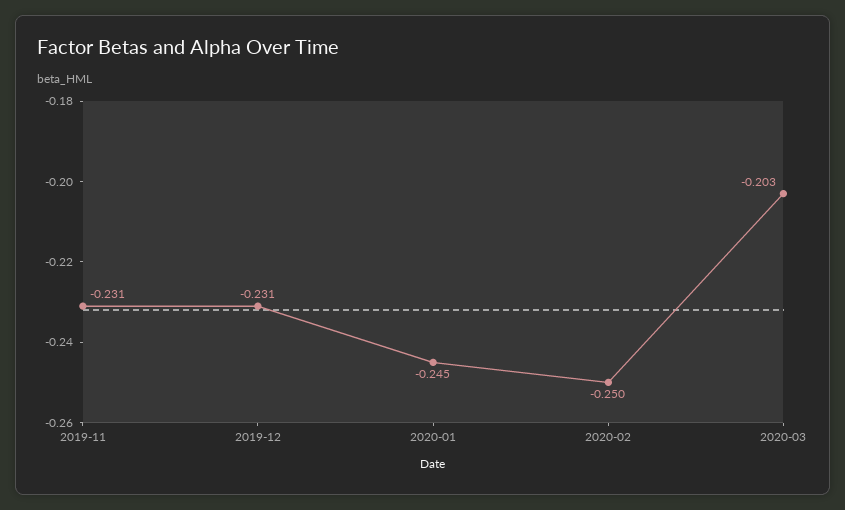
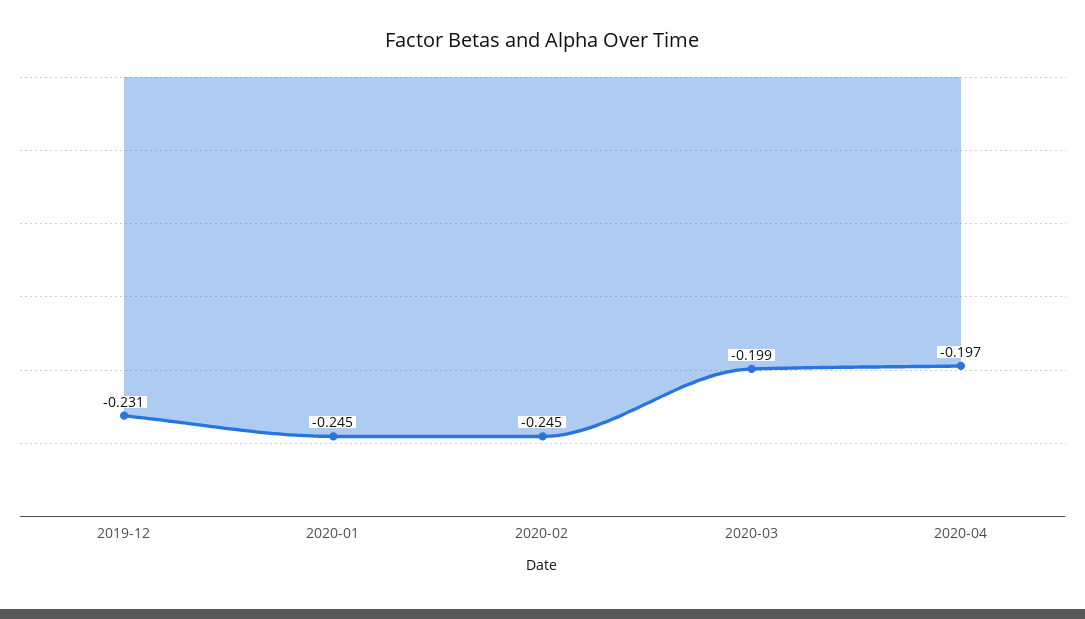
2019-11: -0.231 -> none
2020-02: -0.25 -> -0.245
2020-03: -0.203 -> -0.199
2020-04: none -> -0.197

